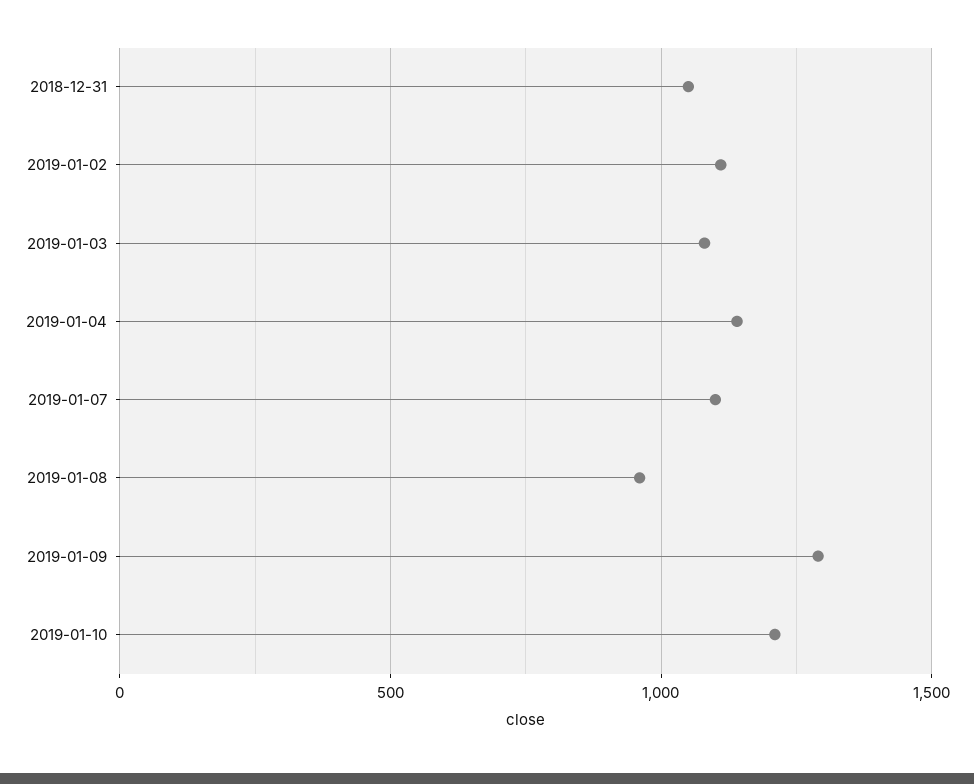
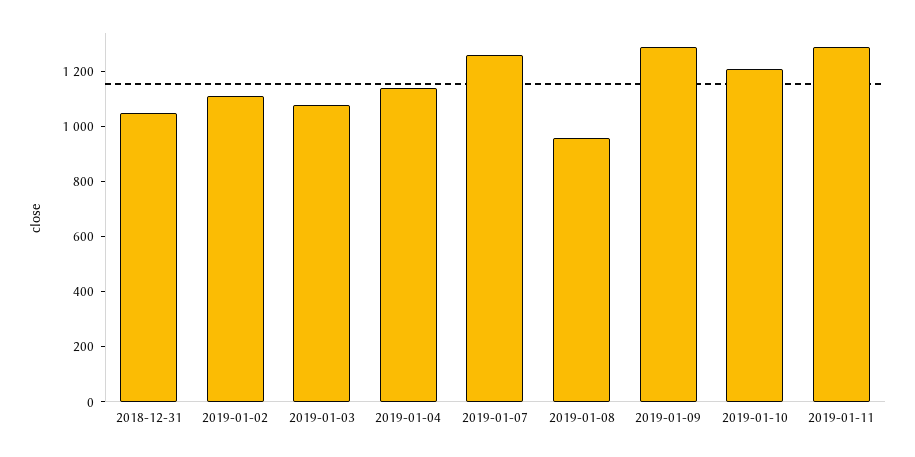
2019-01-07: 1100 -> 1250
2019-01-11: none -> 1300

